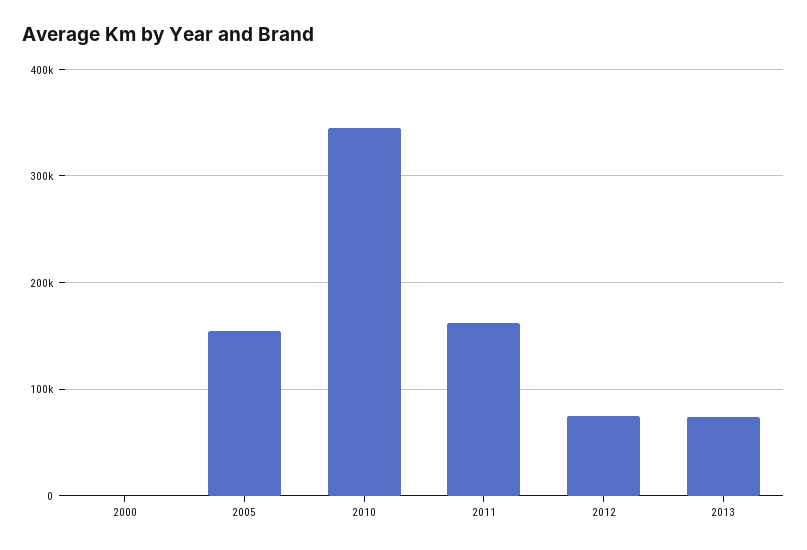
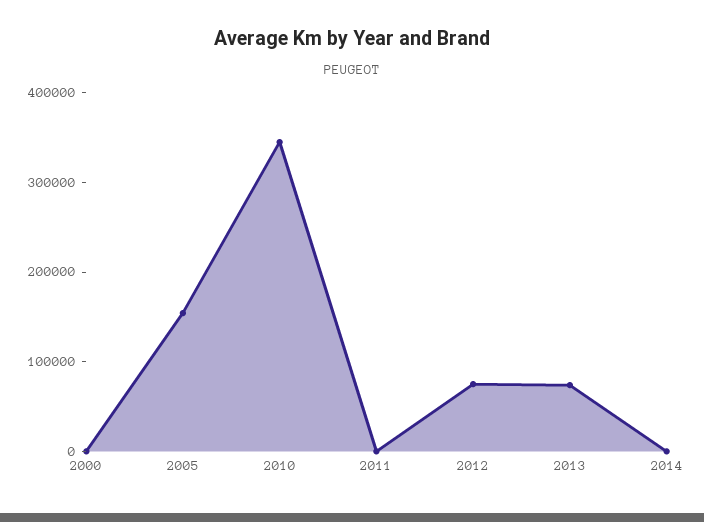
2011: 160000 -> 0
2014: none -> 0

